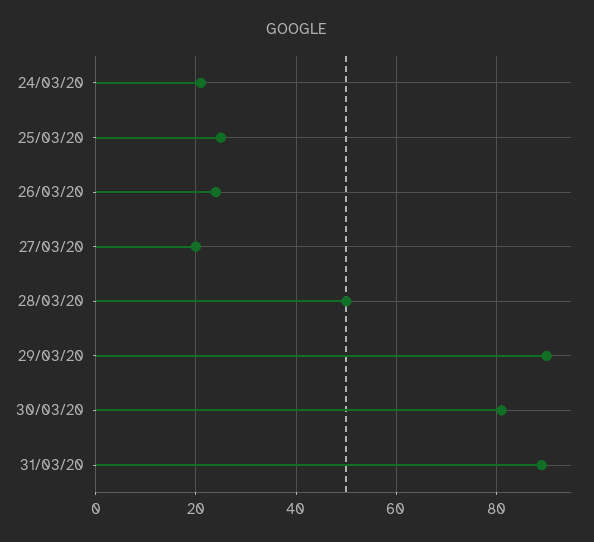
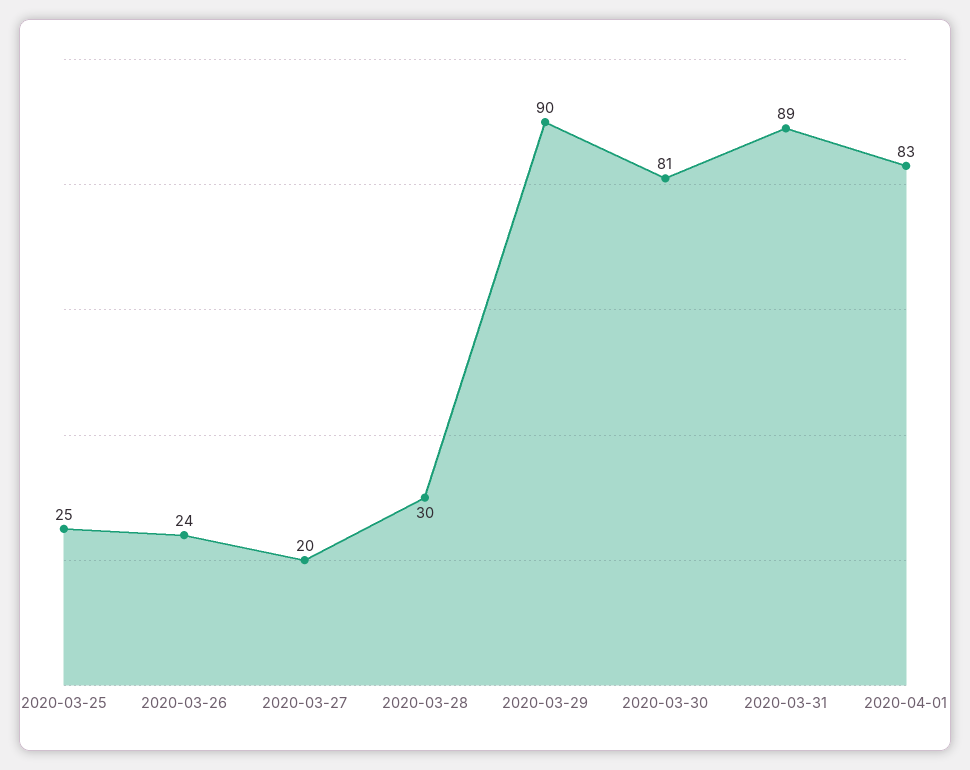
24/03/20: 20 -> none
28/03/20: 50 -> 30
2020-04-01: none -> 83

